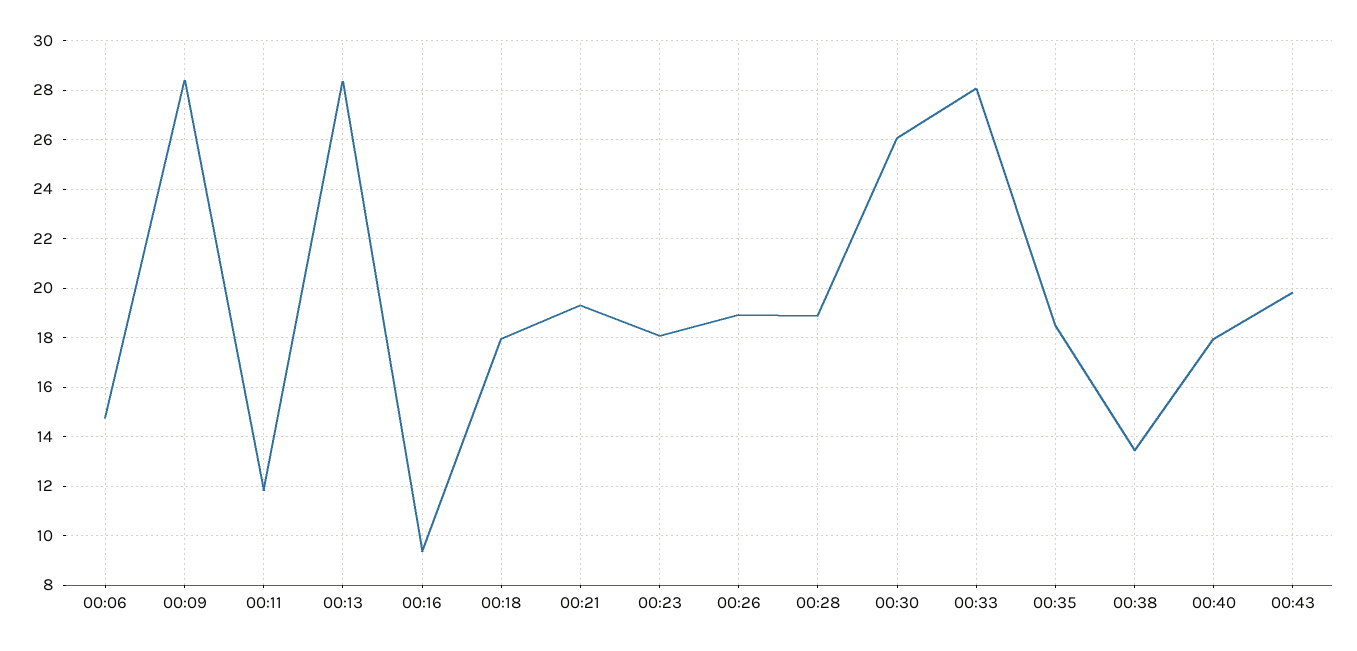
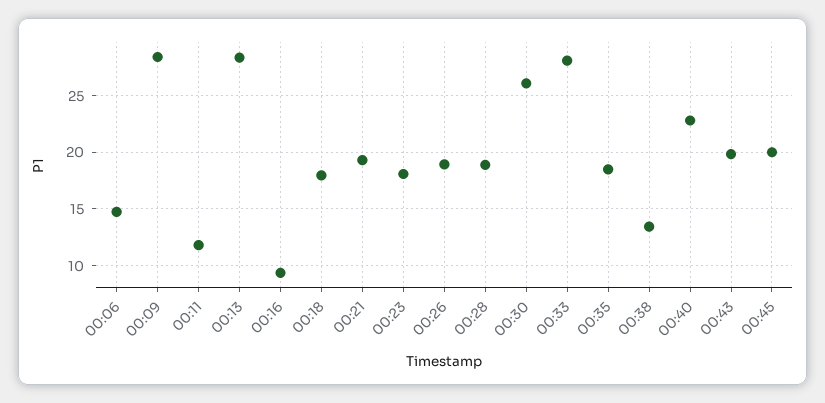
00:40: 18 -> 23
00:45: none -> 20

